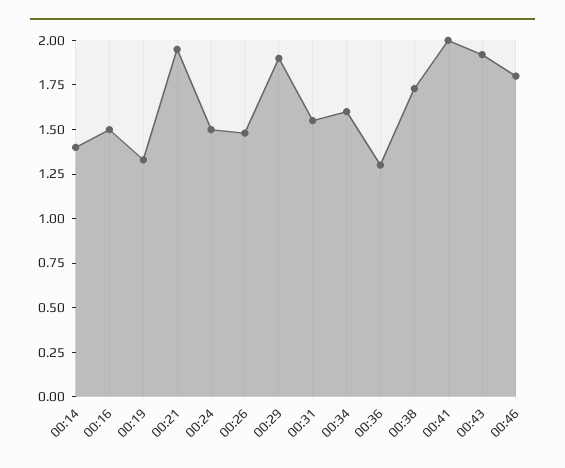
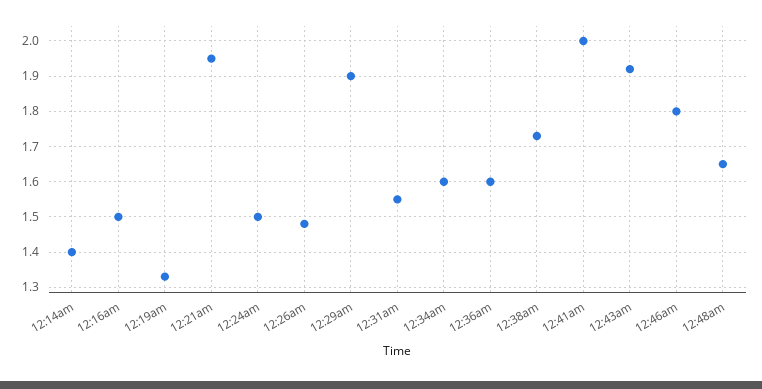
00:36: 1.3 -> 1.6
12:48am: none -> 1.65

